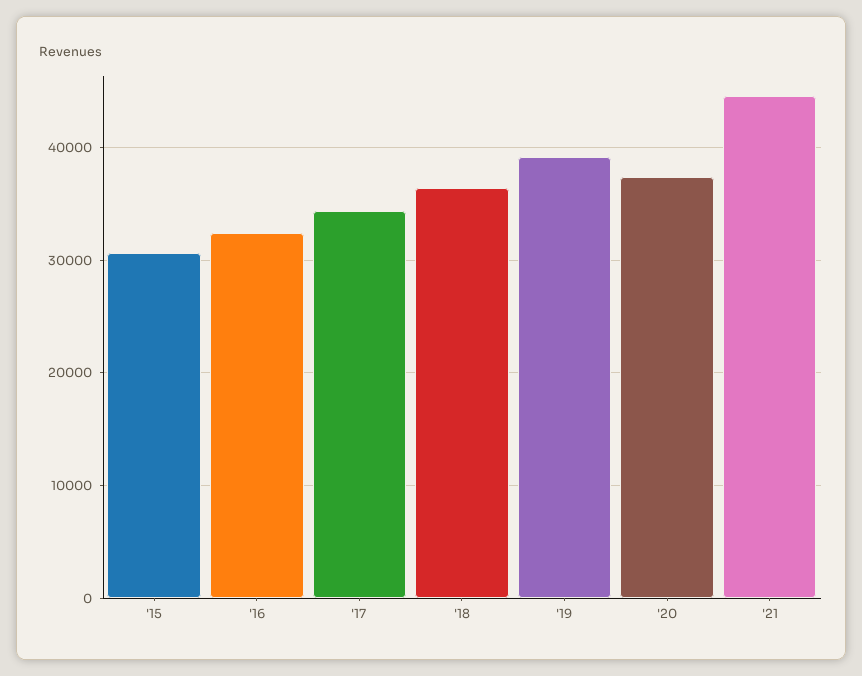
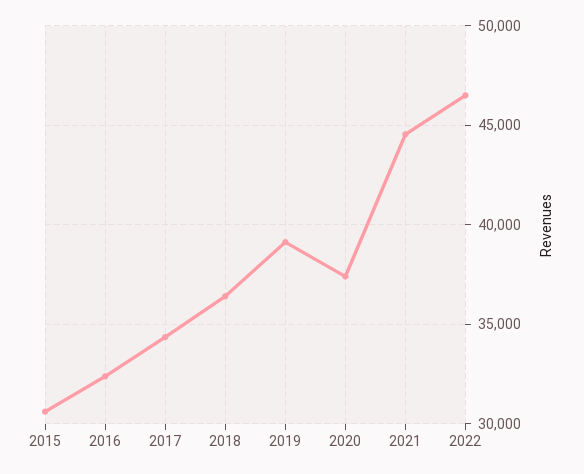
2022: none -> 46500

